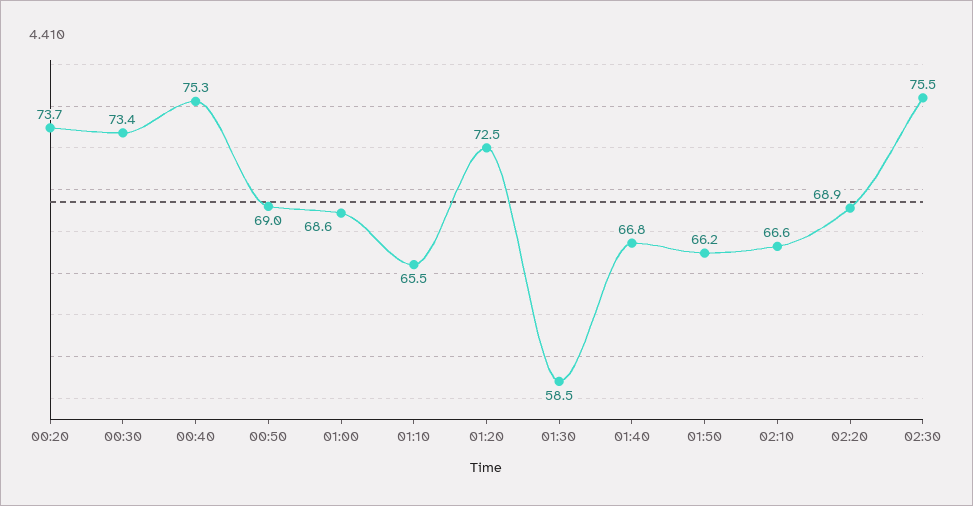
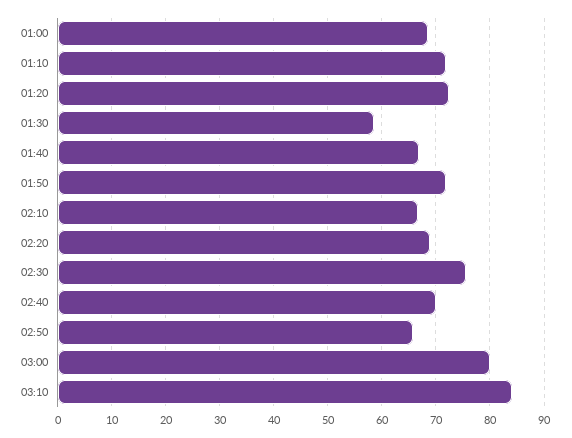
00:20: 73.7 -> none
00:30: 73.4 -> none
00:40: 75.3 -> none
00:50: 69 -> none
01:10: 65.5 -> 72
01:50: 66.2 -> 72
02:40: none -> 70
02:50: none -> 66
03:00: none -> 80
03:10: none -> 84

